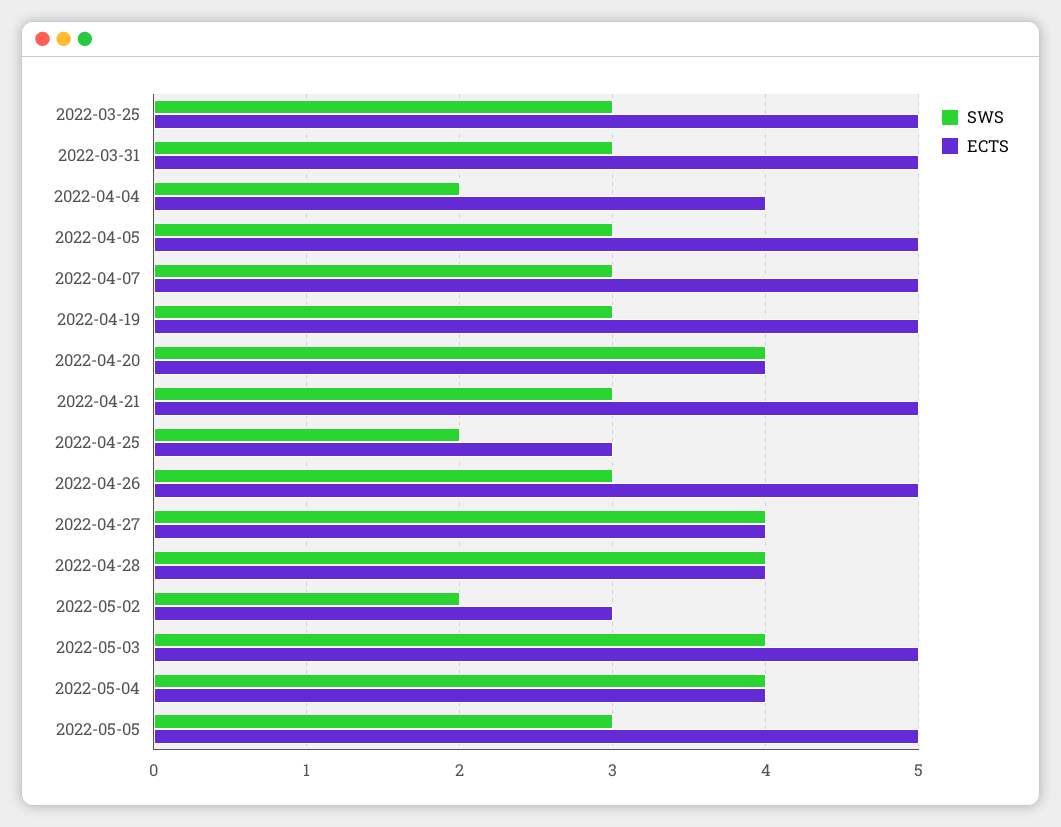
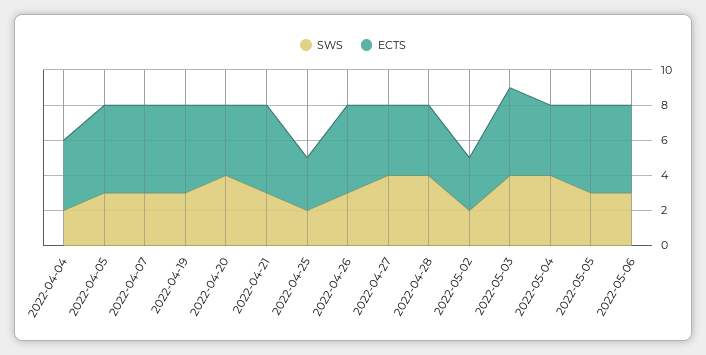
SWS, 2022-03-25: 3 -> none
ECTS, 2022-03-25: 5 -> none
SWS, 2022-03-31: 3 -> none
ECTS, 2022-03-31: 5 -> none
SWS, 2022-05-06: none -> 3
ECTS, 2022-05-06: none -> 5

